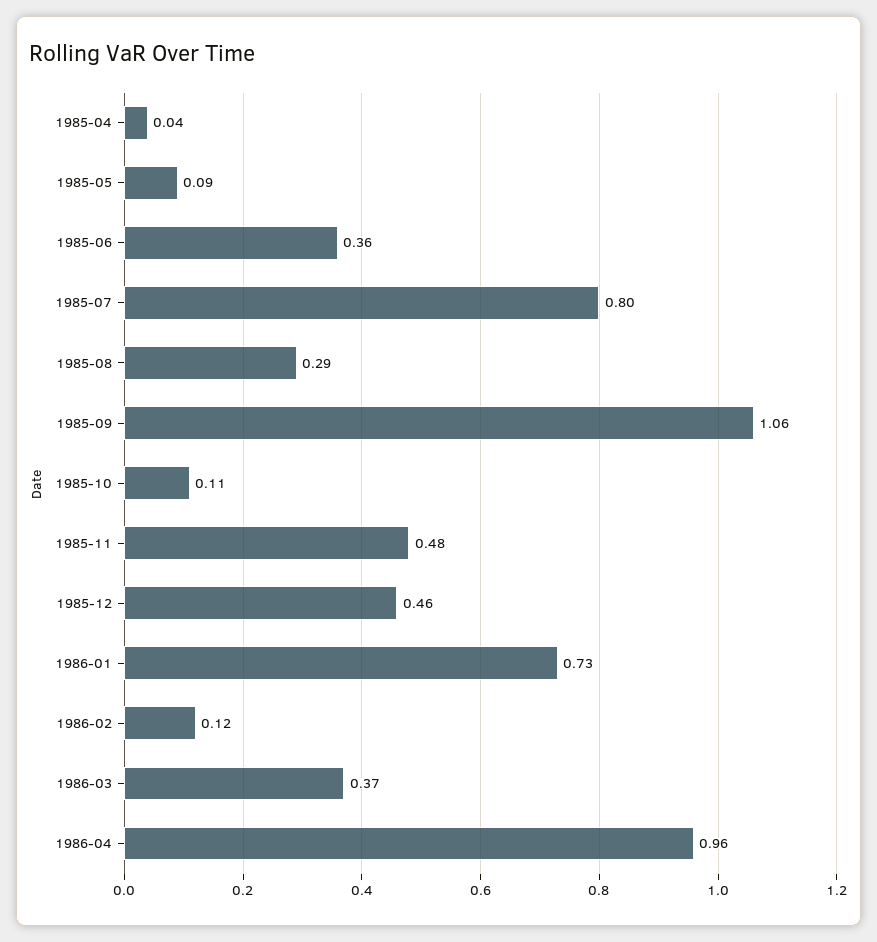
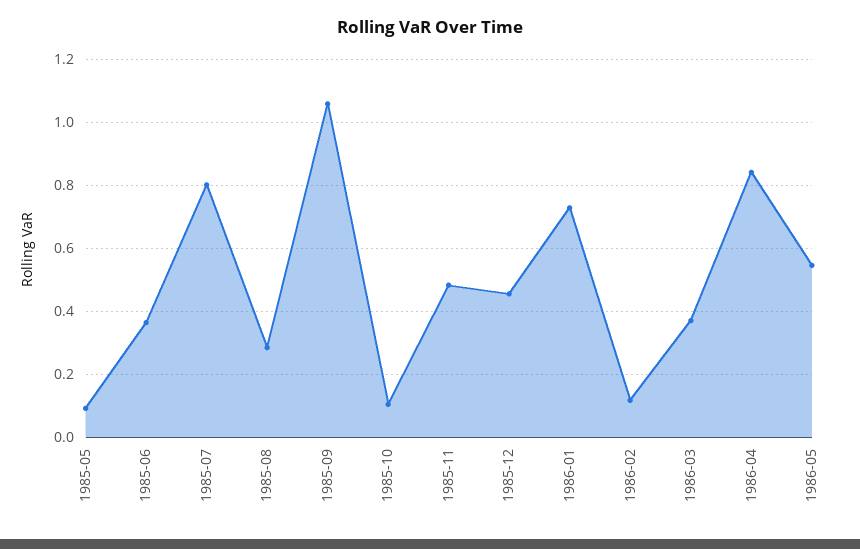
1985-04: 0.04 -> none
1986-04: 0.96 -> 0.84
1986-05: none -> 0.54

